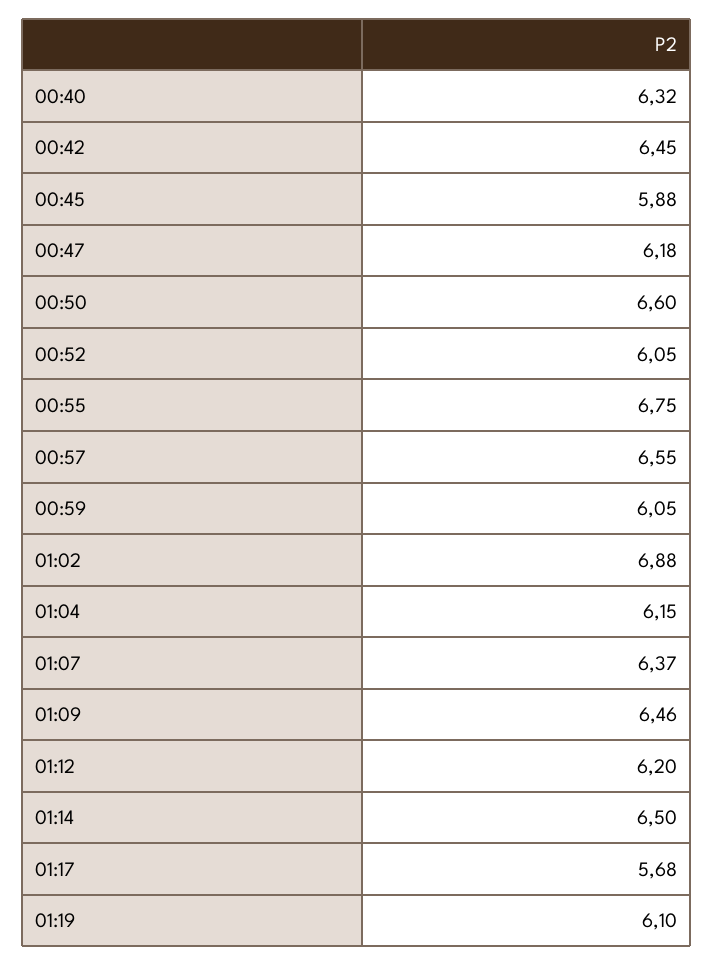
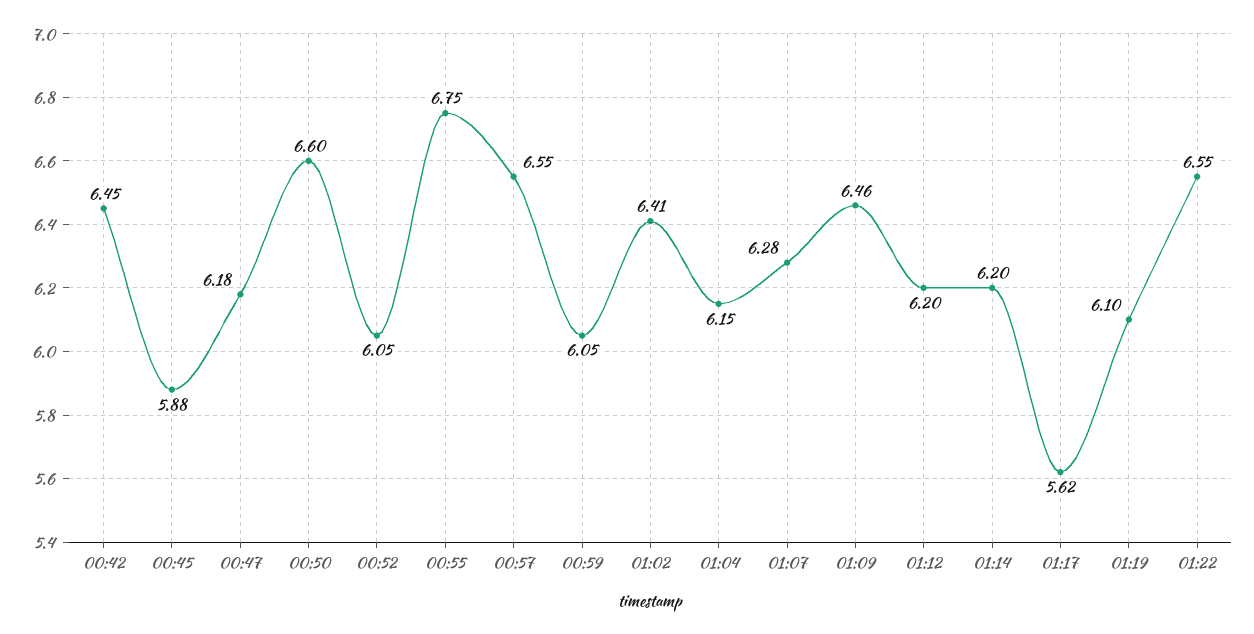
00:40: 6.32 -> none
01:02: 6.88 -> 6.41
01:07: 6.37 -> 6.28
01:14: 6.5 -> 6.2
01:17: 5.68 -> 5.62
01:22: none -> 6.55

